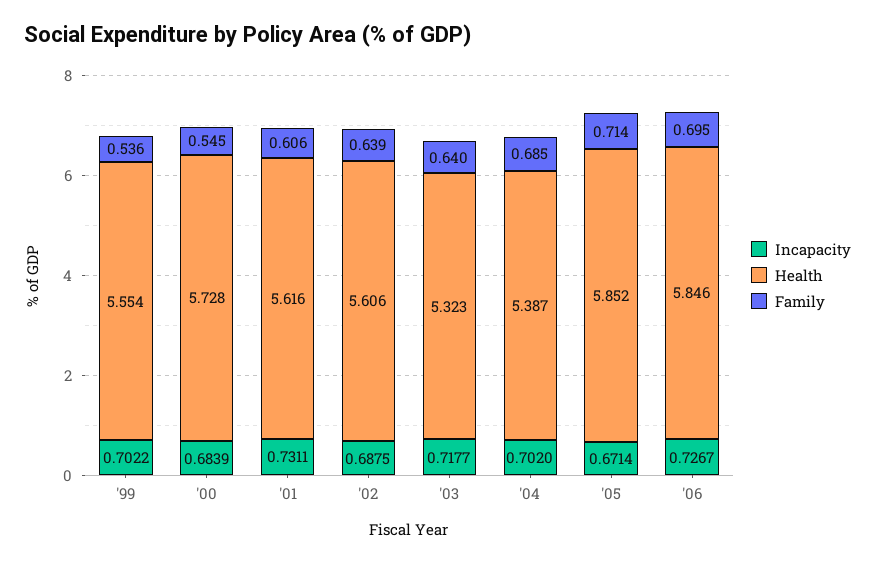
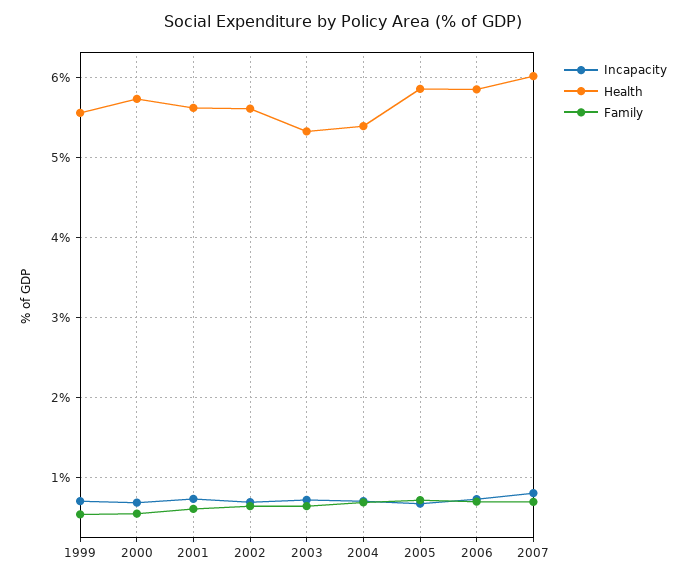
Incapacity, 2007: none -> 0.8
Health, 2007: none -> 6
Family, 2007: none -> 0.7

